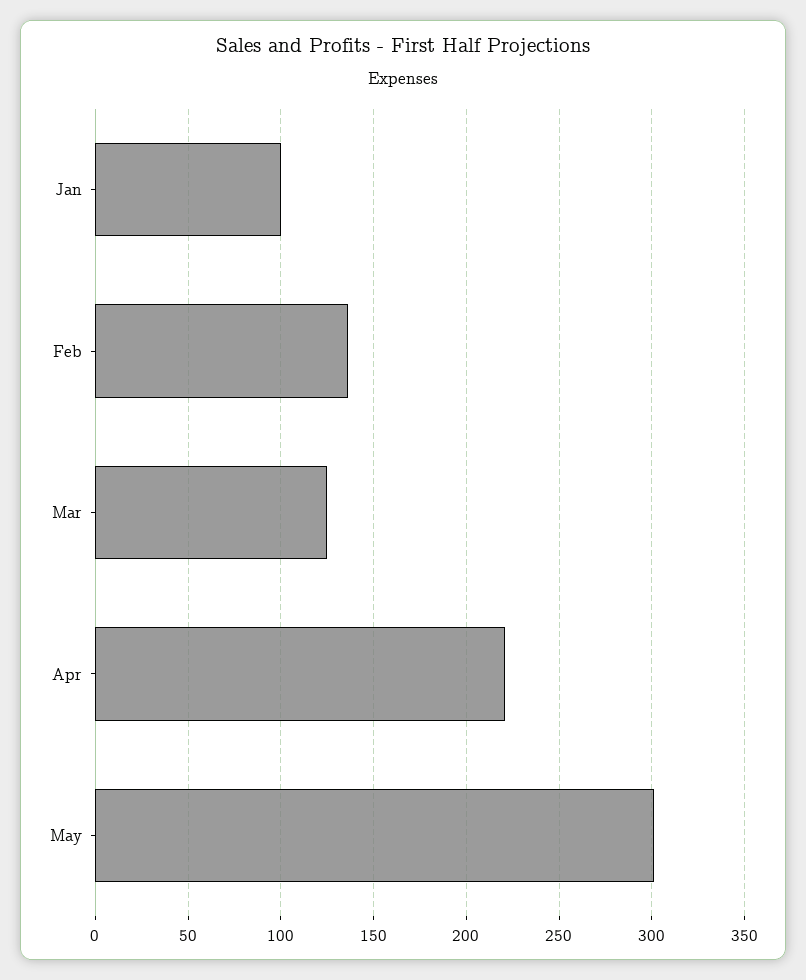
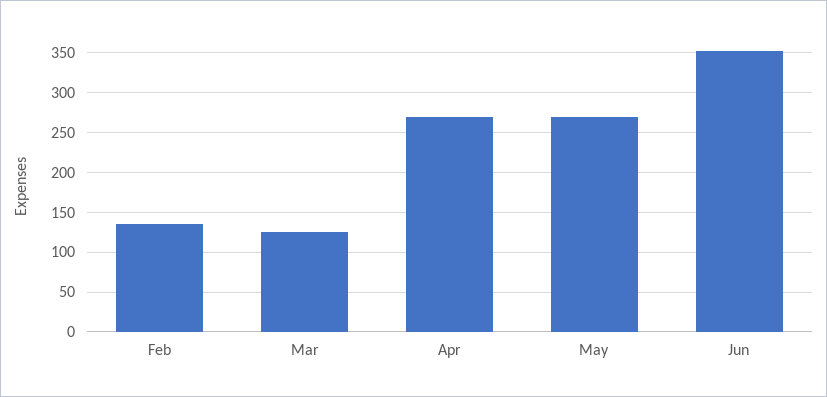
Jan: 100 -> none
Apr: 220 -> 270
May: 300 -> 270
Jun: none -> 350

